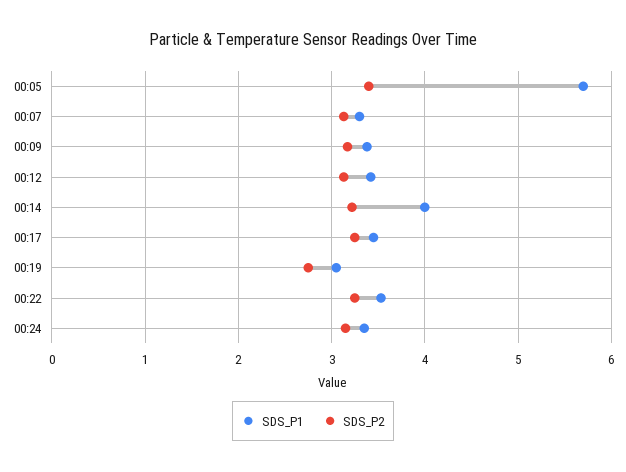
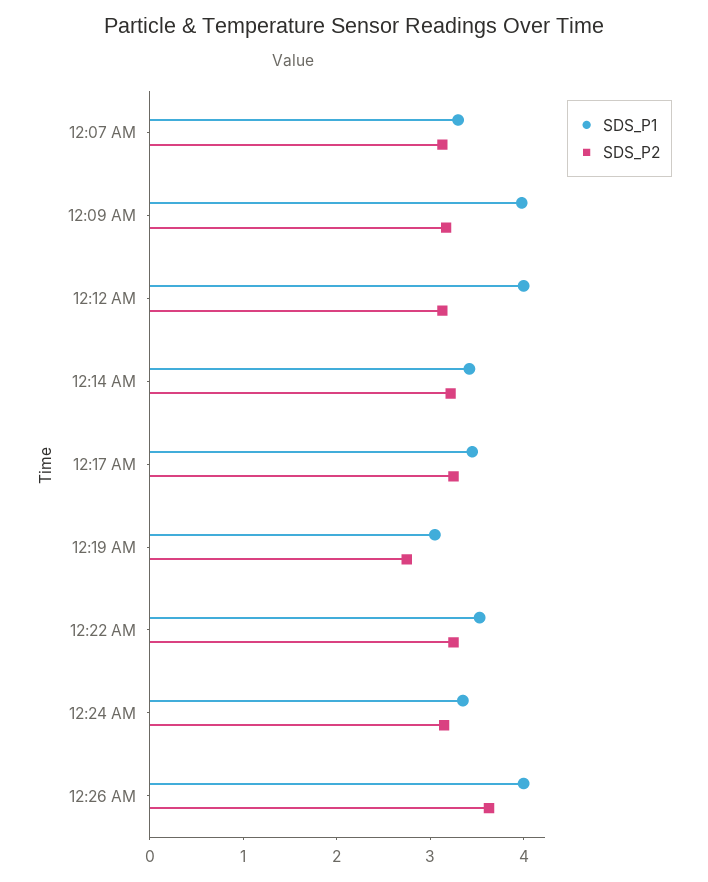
SDS_P1, 00:05: 5.7 -> none
SDS_P2, 00:05: 3.4 -> none
SDS_P1, 00:09: 3.4 -> 4
SDS_P1, 00:12: 3.4 -> 4
SDS_P1, 00:14: 4 -> 3.4
SDS_P1, 12:26 AM: none -> 4
SDS_P2, 12:26 AM: none -> 3.6

